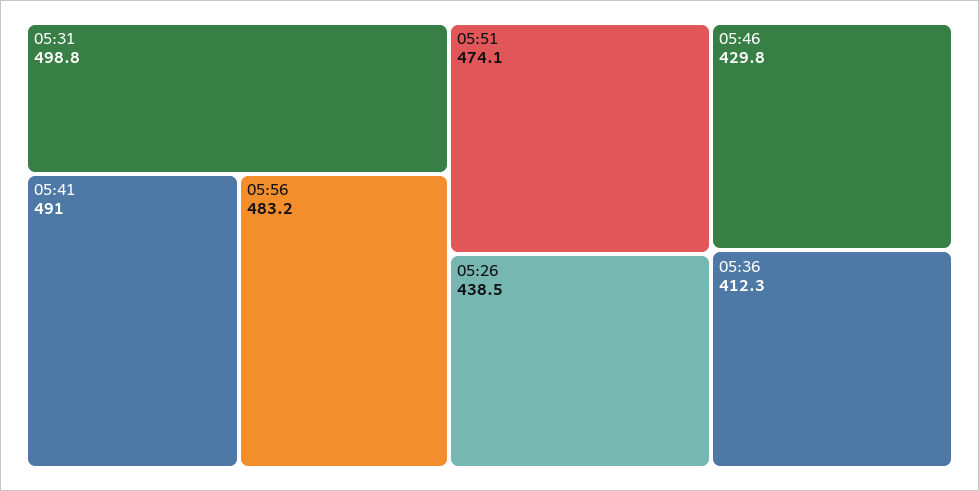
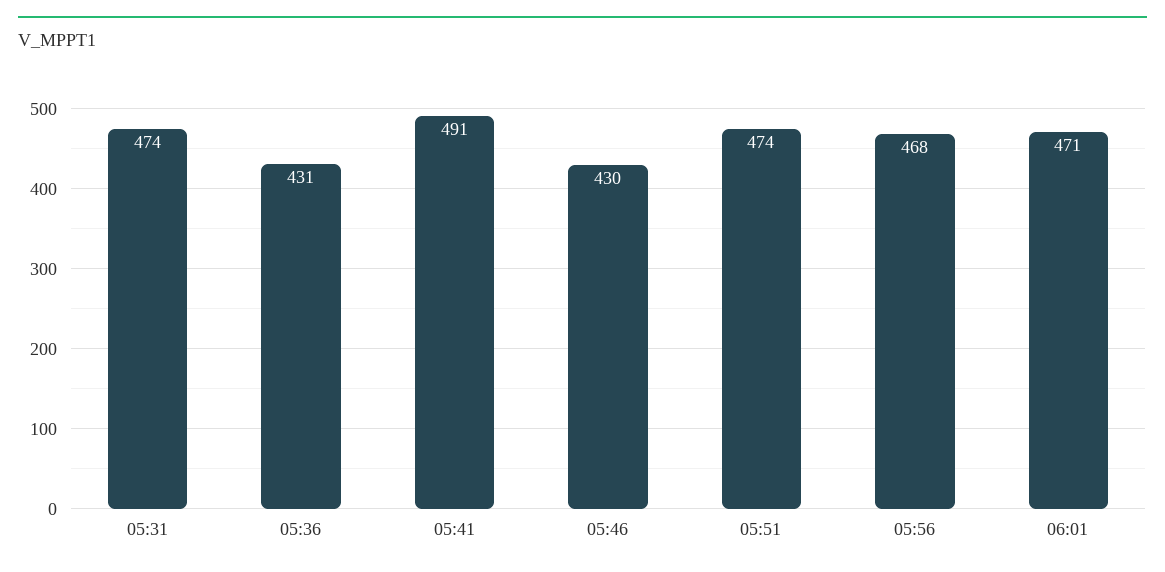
05:31: 498.8 -> 474
05:56: 483.2 -> 468
05:26: 438.5 -> none
05:36: 412.3 -> 431
06:01: none -> 471

